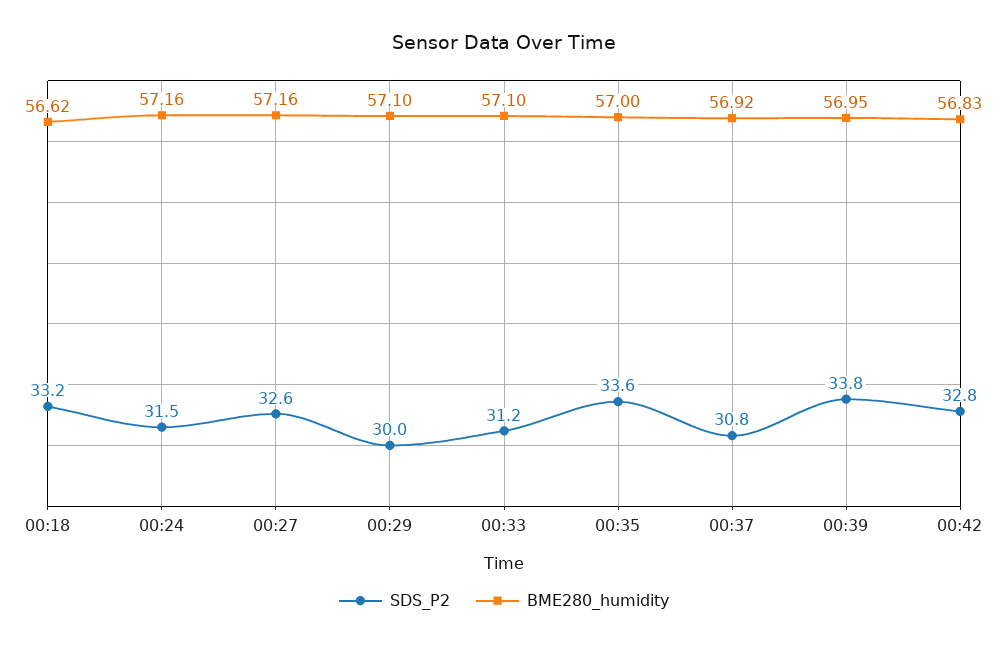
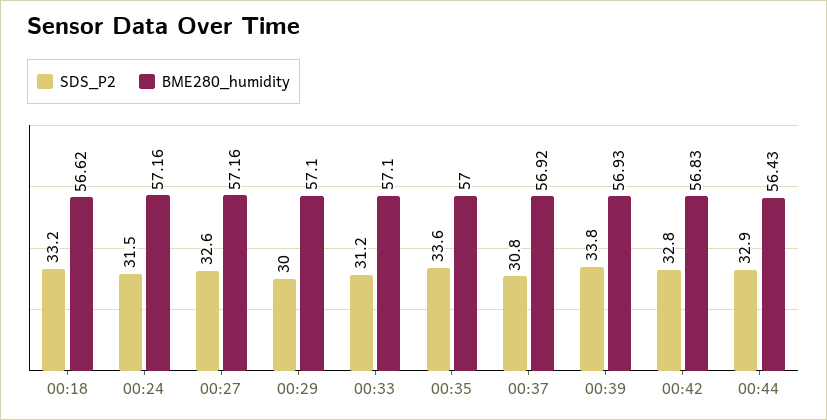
BME280_humidity, 00:39: 56.95 -> 56.93
SDS_P2, 00:44: none -> 32.9
BME280_humidity, 00:44: none -> 56.43

